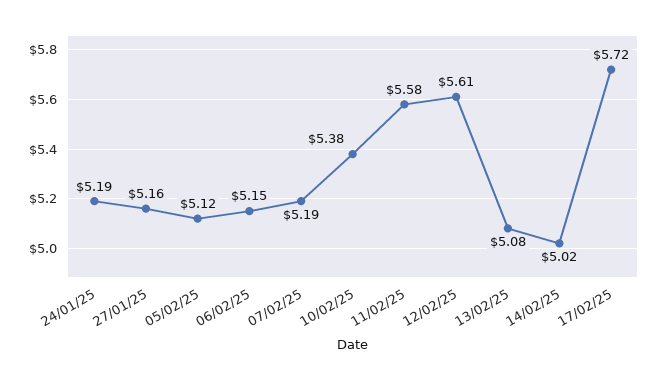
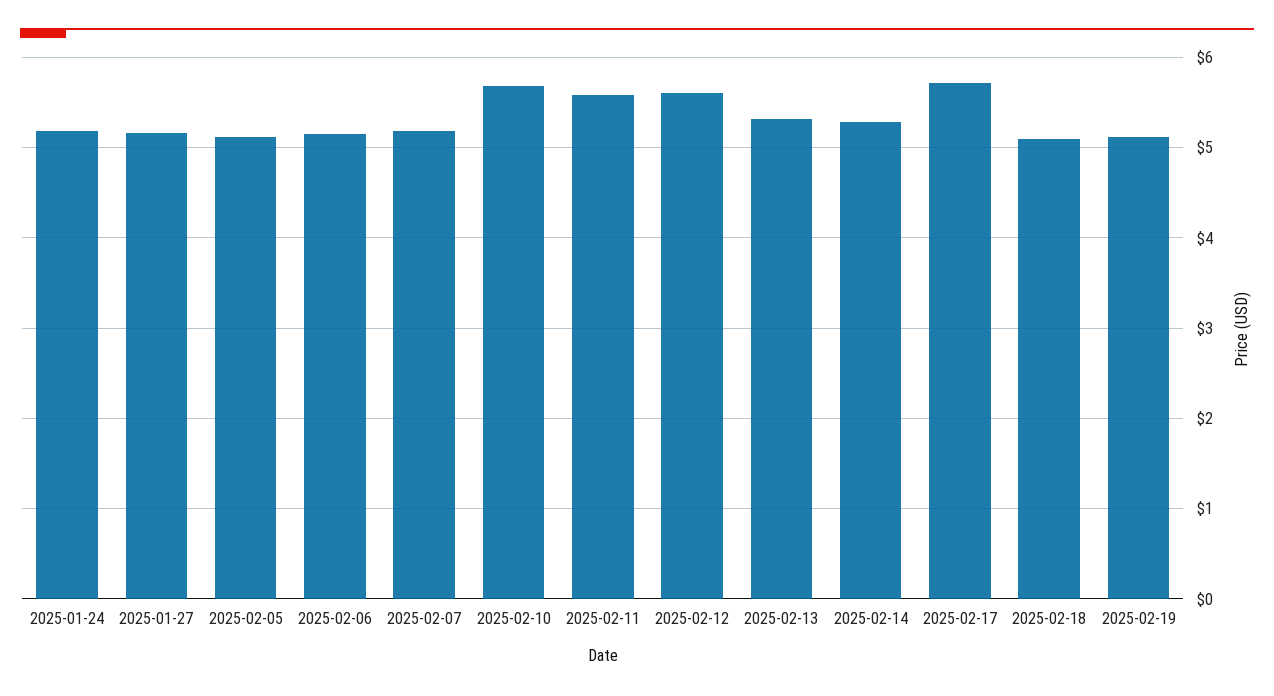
10/02/25: 5.38 -> 5.7
13/02/25: 5.08 -> 5.3
14/02/25: 5.02 -> 5.3
2025-02-18: none -> 5.1
2025-02-19: none -> 5.1

